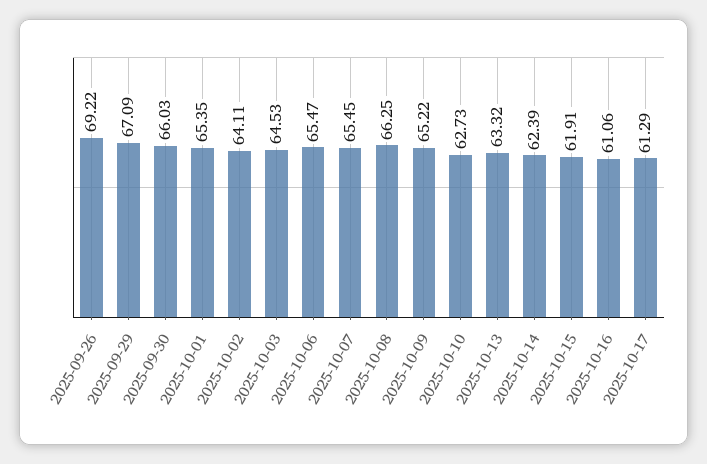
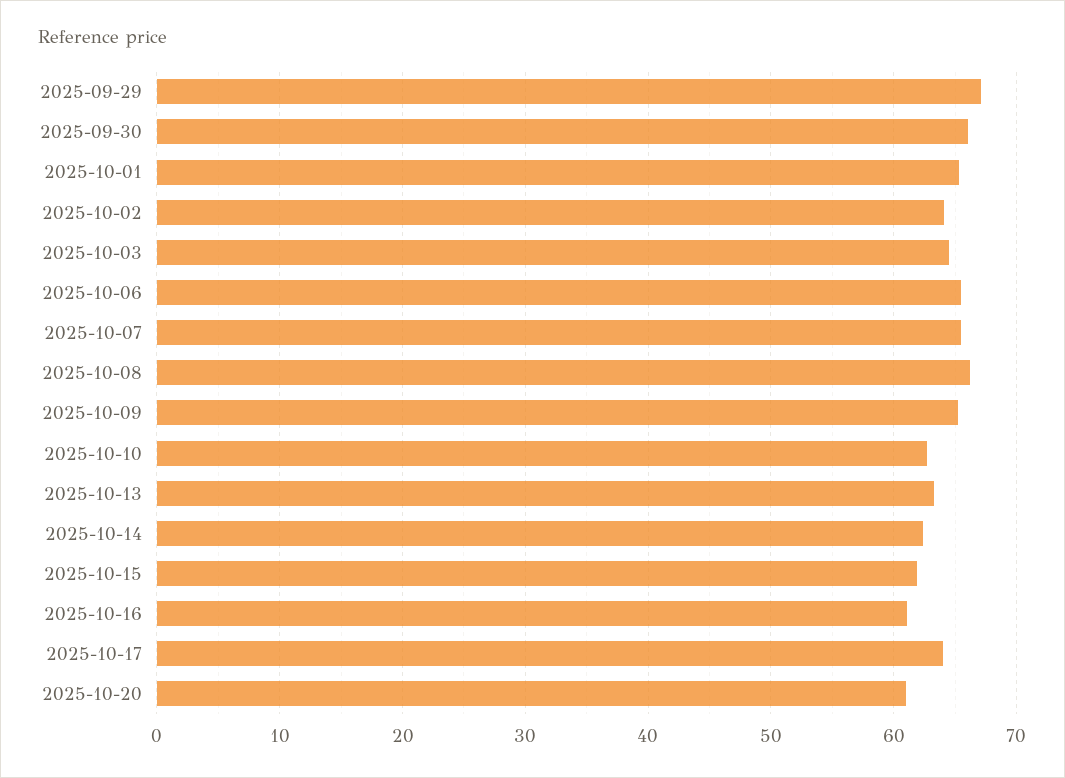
2025-09-26: 69.22 -> none
2025-10-17: 61.29 -> 64
2025-10-20: none -> 61

